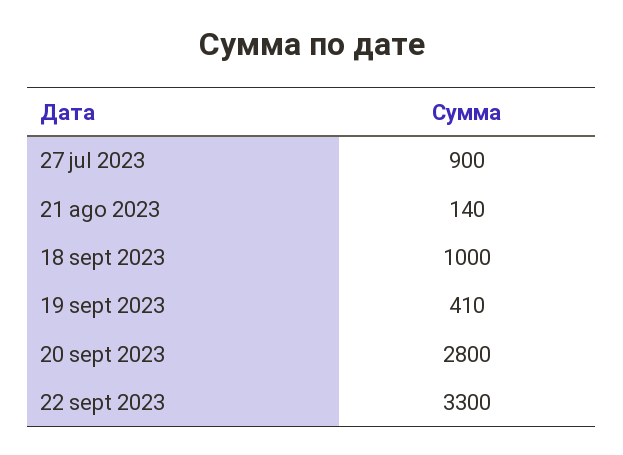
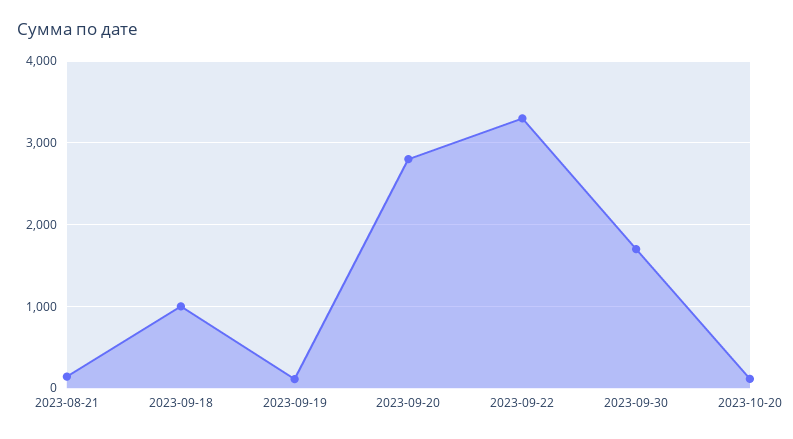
27 jul 2023: 900 -> none
19 sept 2023: 410 -> 100
2023-09-30: none -> 1700
2023-10-20: none -> 100

